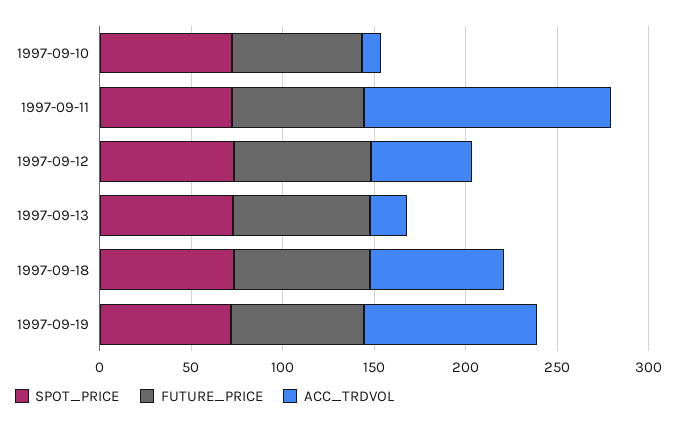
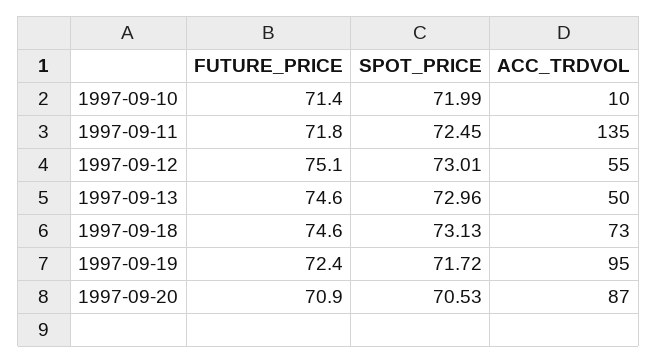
ACC_TRDVOL, 1997-09-13: 20 -> 50
FUTURE_PRICE, 1997-09-20: none -> 70.9
SPOT_PRICE, 1997-09-20: none -> 70.53
ACC_TRDVOL, 1997-09-20: none -> 87

